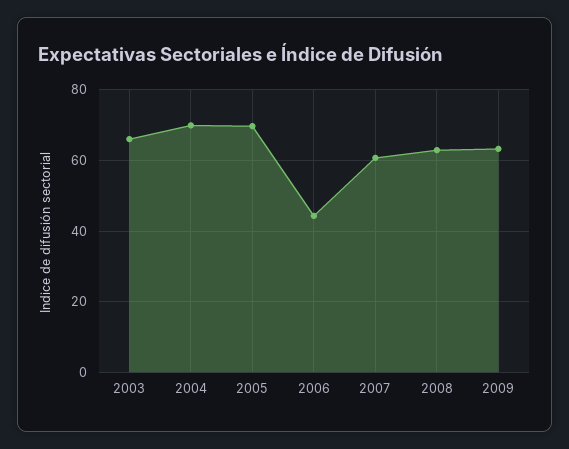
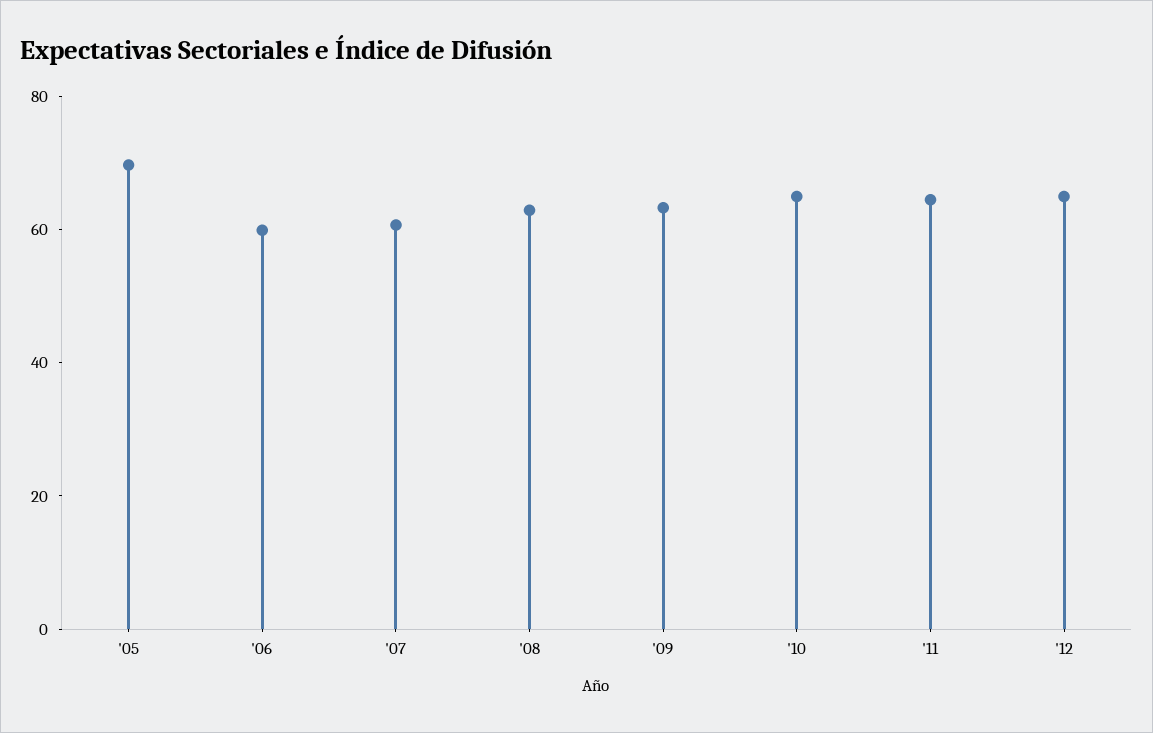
2003: 66 -> none
2004: 70 -> none
2006: 44 -> 60
'10: none -> 65
'11: none -> 65
'12: none -> 65

